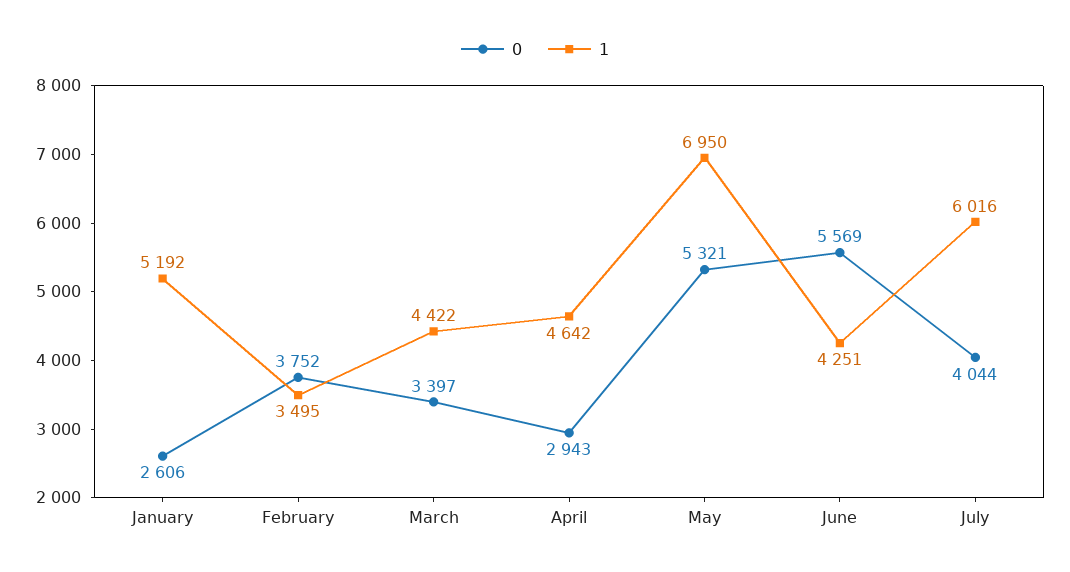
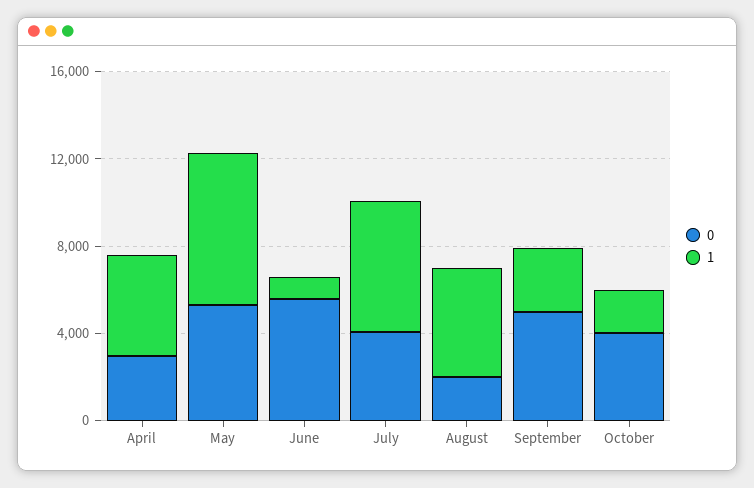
0, January: 2606 -> none
1, January: 5192 -> none
0, February: 3752 -> none
1, February: 3495 -> none
0, March: 3397 -> none
1, March: 4422 -> none
1, June: 4251 -> 1000
0, August: none -> 2000
1, August: none -> 5000
0, September: none -> 5000
1, September: none -> 3000
0, October: none -> 4000
1, October: none -> 2000

